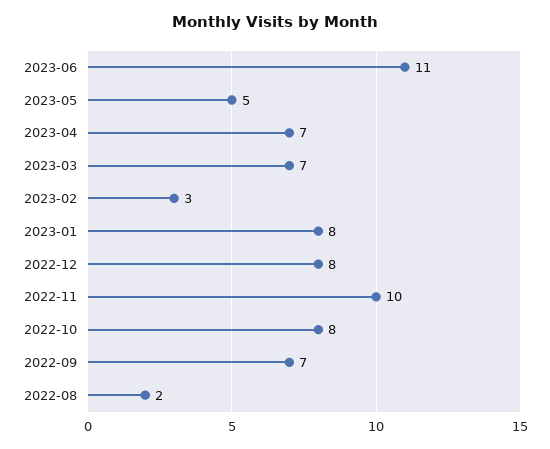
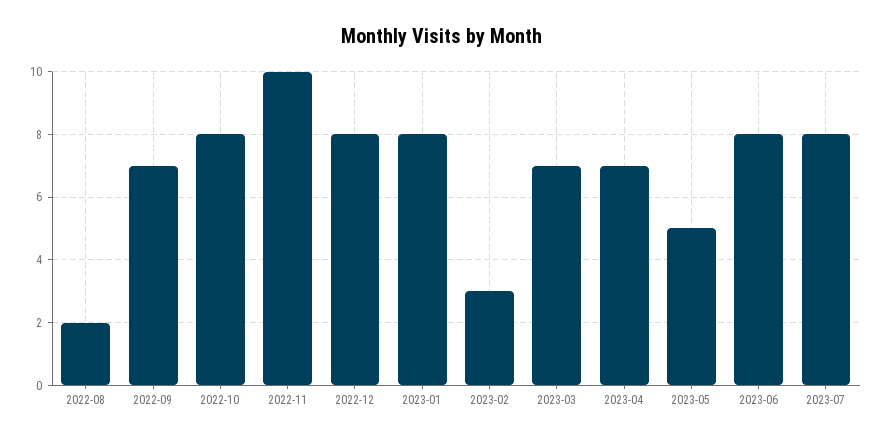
2023-06: 11 -> 8
2023-07: none -> 8

